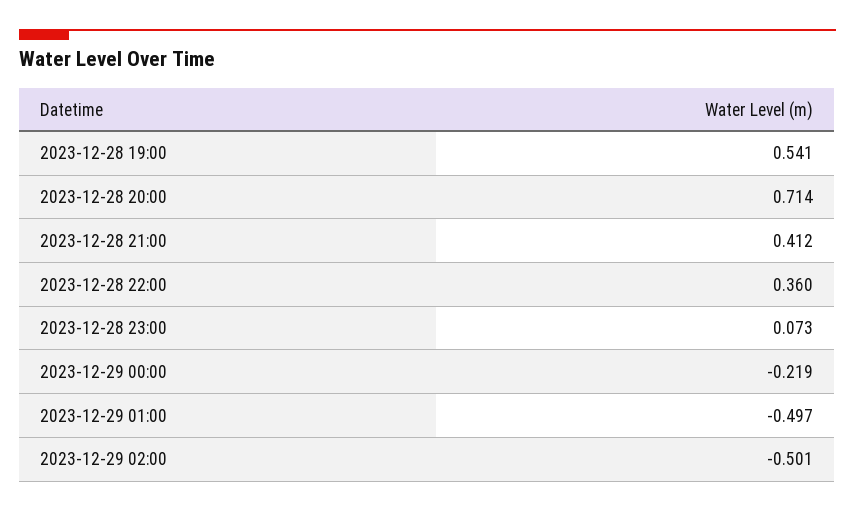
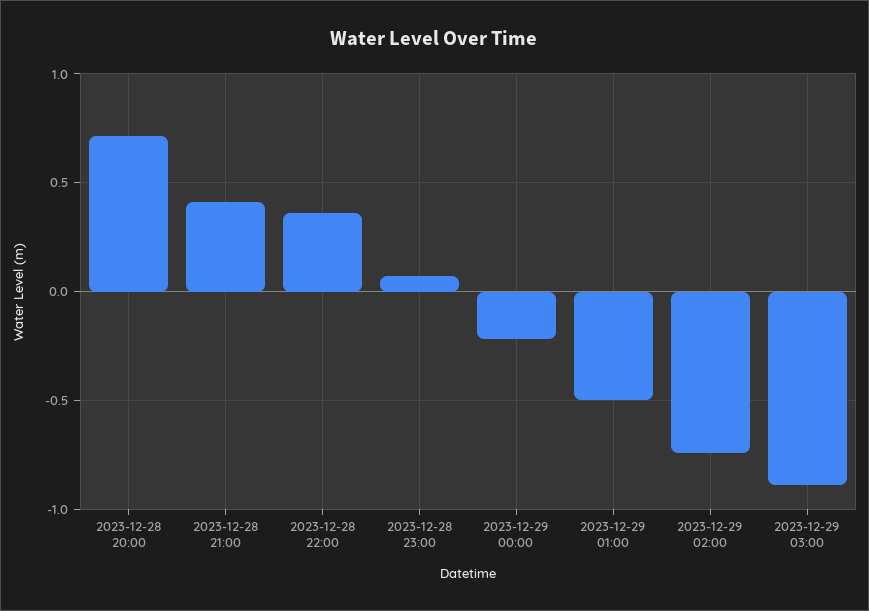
2023-12-28 19:00: 0.541 -> none
2023-12-29 02:00: -0.501 -> -0.75
2023-12-29 03:00: none -> -0.9

